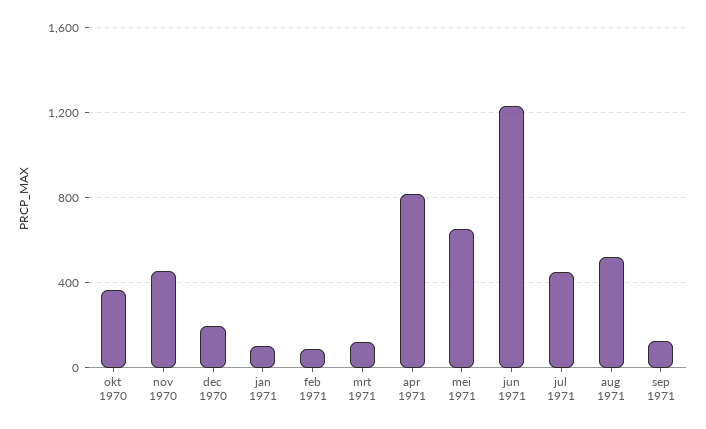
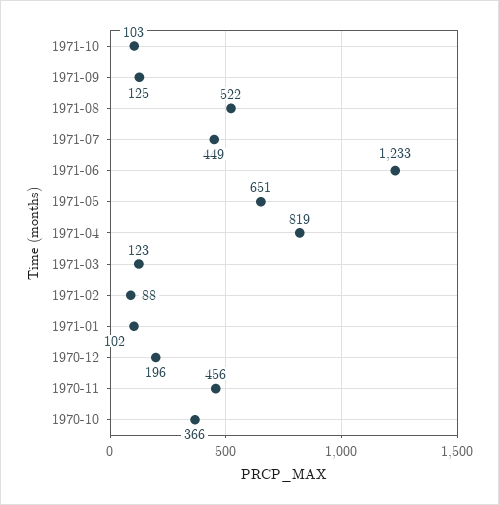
1971-10: none -> 103

